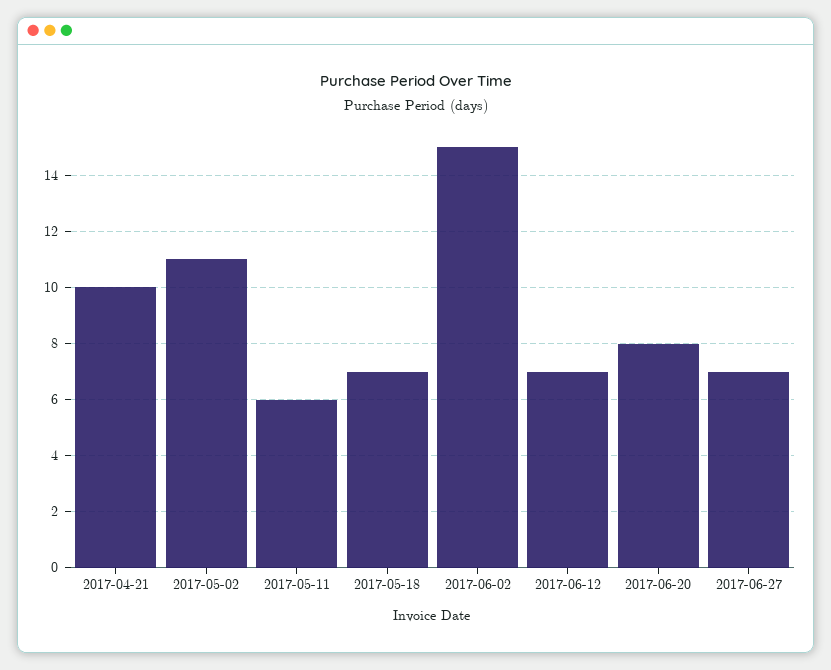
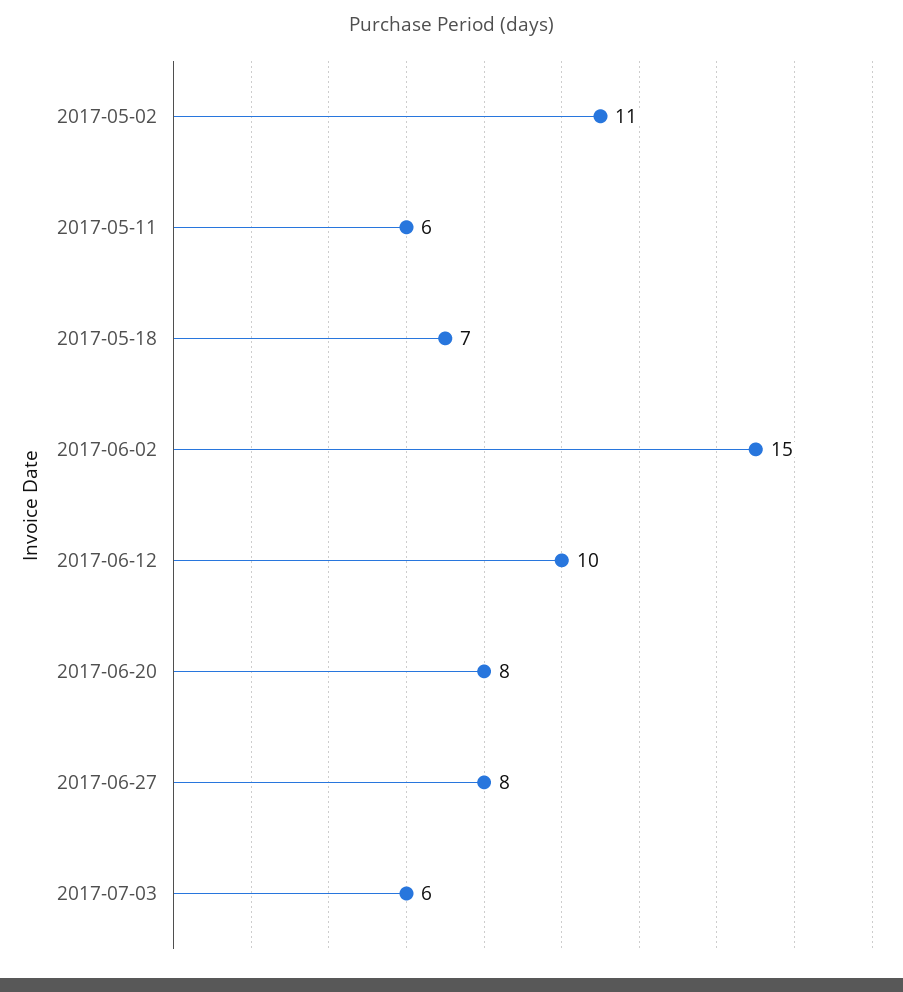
2017-04-21: 10 -> none
2017-06-12: 7 -> 10
2017-06-27: 7 -> 8
2017-07-03: none -> 6

